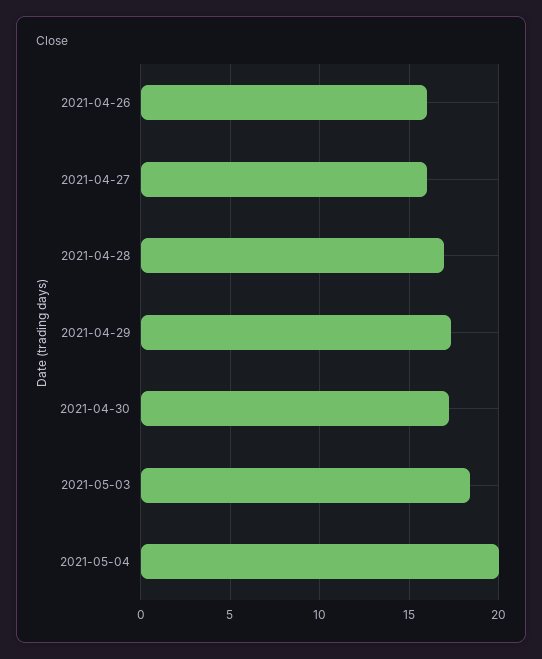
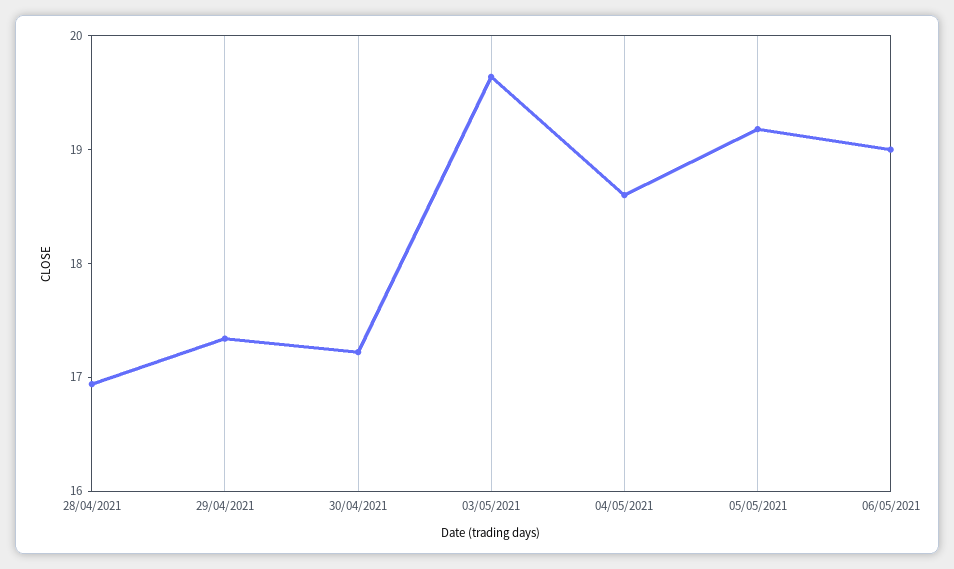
2021-04-26: 16 -> none
2021-04-27: 16 -> none
2021-05-03: 18.5 -> 19.6
2021-05-04: 20 -> 18.6
05/05/2021: none -> 19.2
06/05/2021: none -> 19

